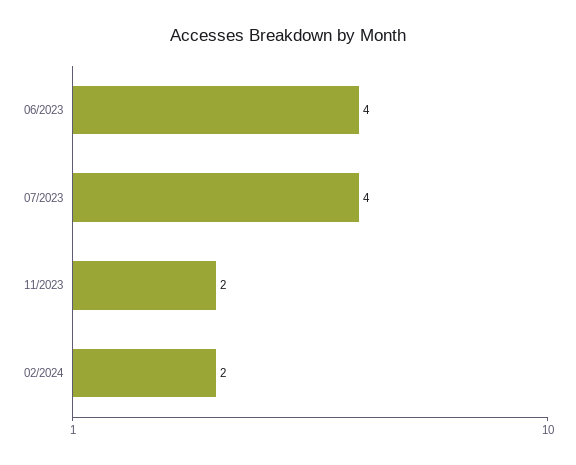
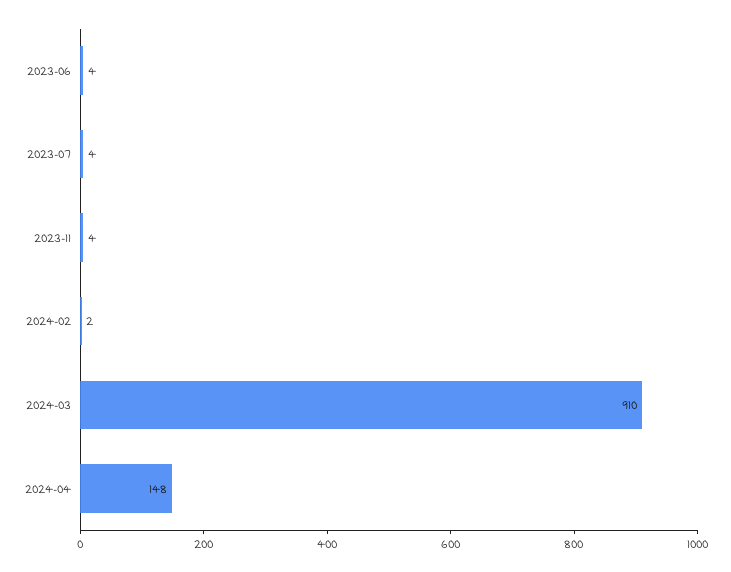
11/2023: 2 -> 4
2024-03: none -> 910
2024-04: none -> 148

